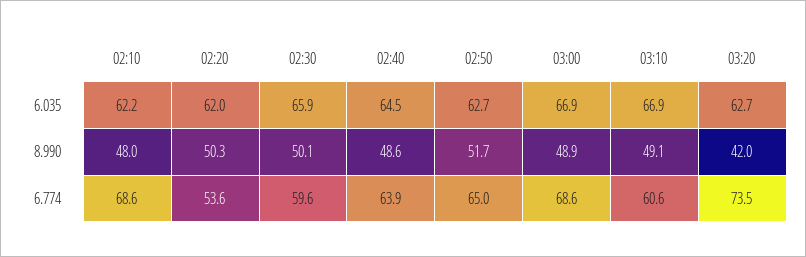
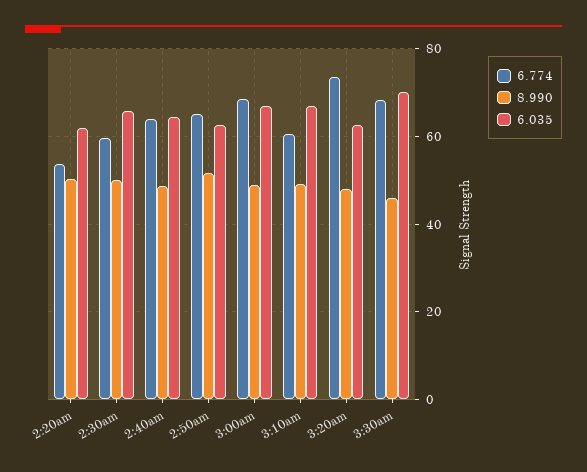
6.035, 02:10: 62.2 -> none
8.990, 02:10: 48 -> none
8.990, 03:20: 42 -> 48
6.774, 02:10: 68.6 -> none
6.774, 3:30am: none -> 68
8.990, 3:30am: none -> 46
6.035, 3:30am: none -> 70

